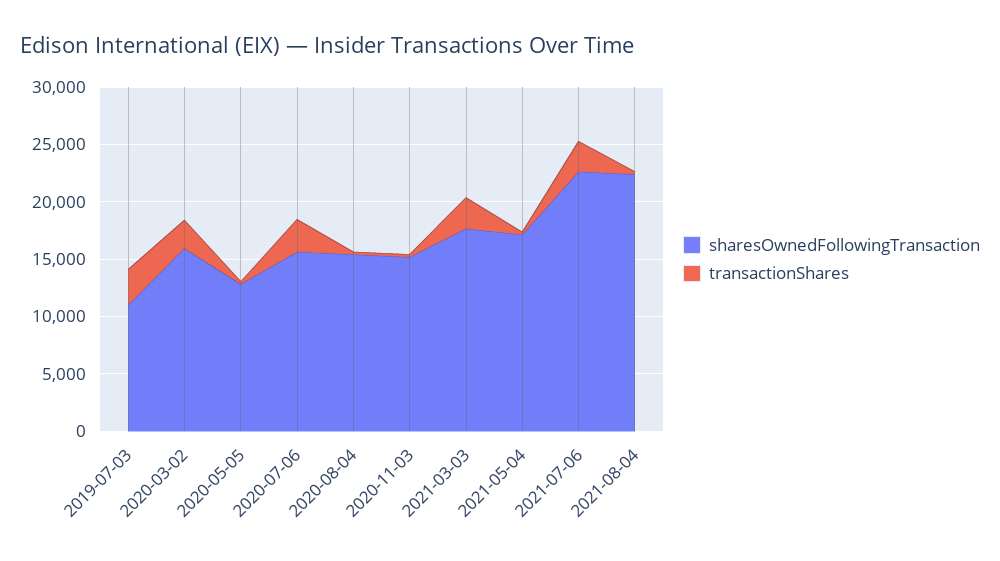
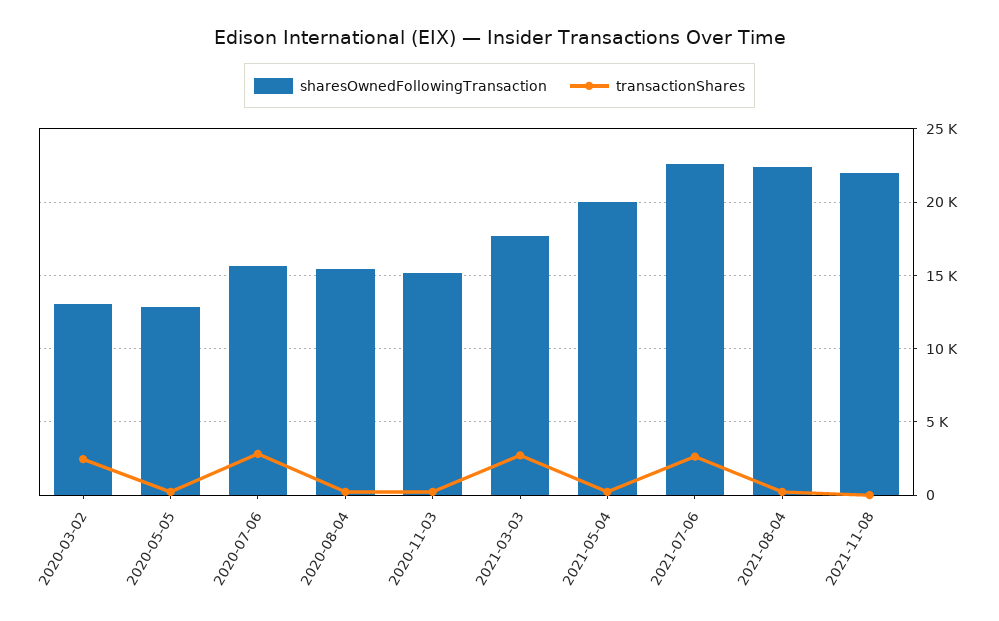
sharesOwnedFollowingTransaction, 2019-07-03: 11000 -> none
transactionShares, 2019-07-03: 3000 -> none
sharesOwnedFollowingTransaction, 2020-03-02: 16000 -> 13000
sharesOwnedFollowingTransaction, 2021-05-04: 17000 -> 20000
sharesOwnedFollowingTransaction, 2021-11-08: none -> 22000
transactionShares, 2021-11-08: none -> 0

